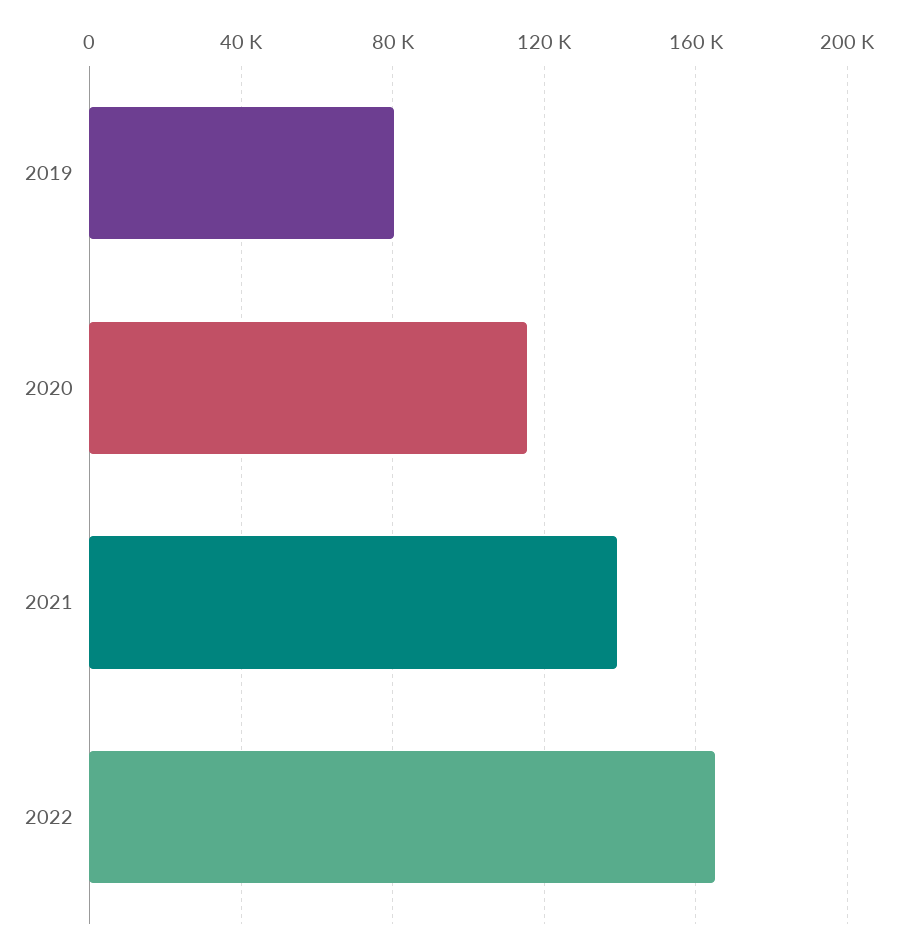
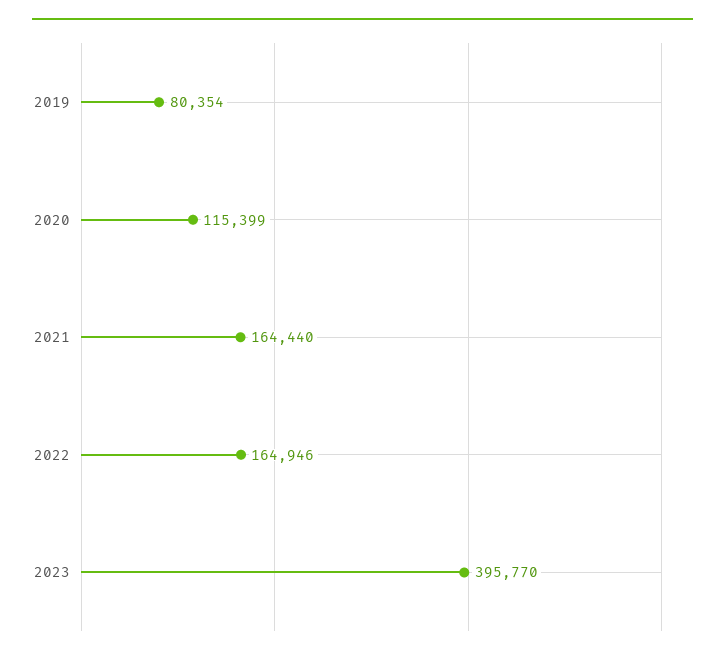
2021: 140000 -> 164440
2023: none -> 395770

